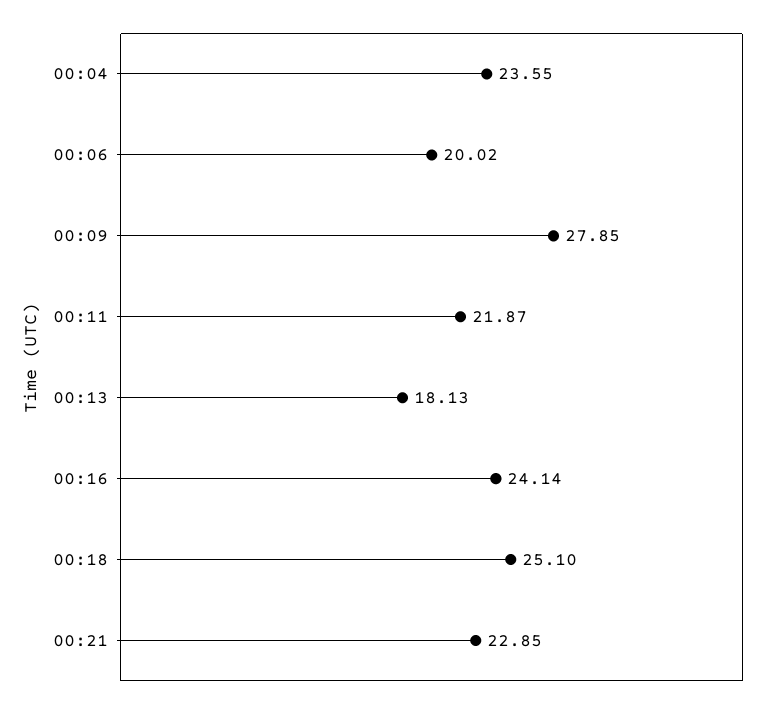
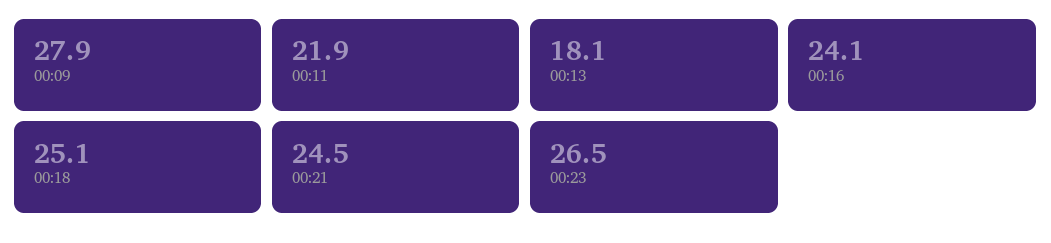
00:04: 23.55 -> none
00:06: 20.02 -> none
00:21: 22.85 -> 24.5
00:23: none -> 26.5

